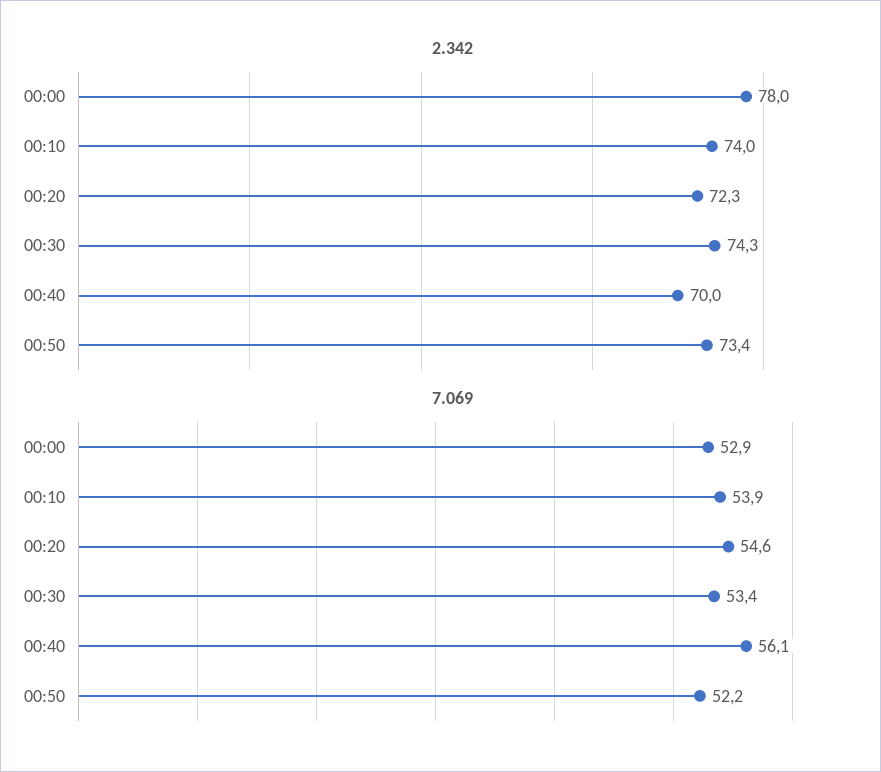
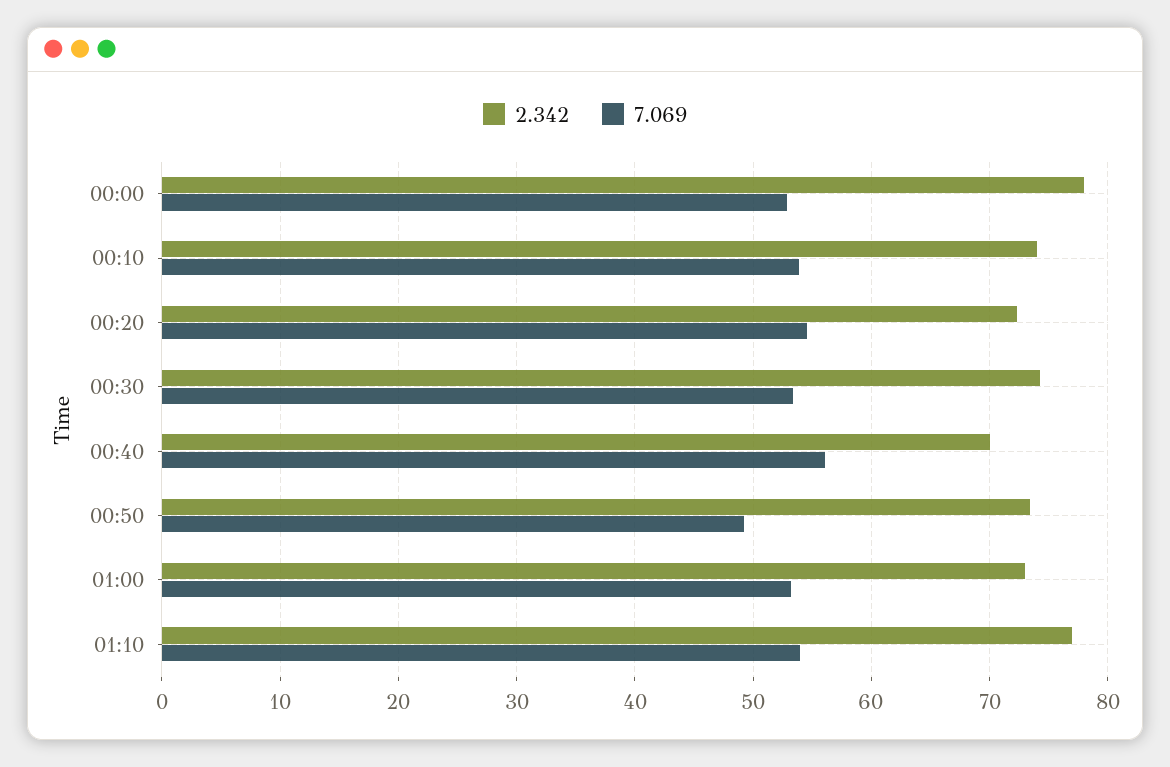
7.069, 00:50: 52.2 -> 49
2.342, 01:00: none -> 73
7.069, 01:00: none -> 53
2.342, 01:10: none -> 77
7.069, 01:10: none -> 54

